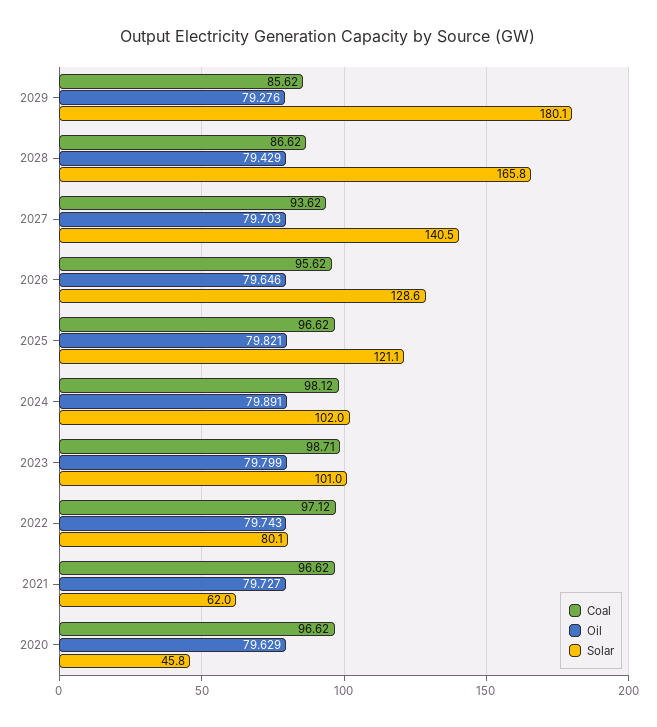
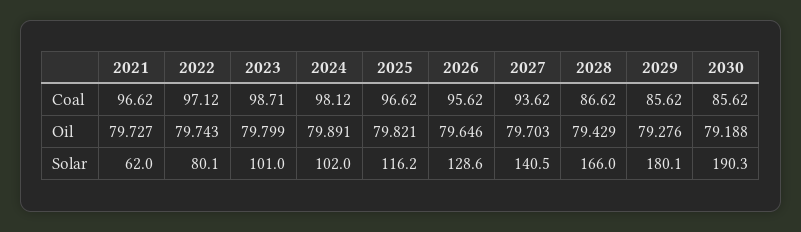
Solar, 2028: 165.8 -> 166
Solar, 2025: 121.1 -> 116.2
Coal, 2020: 96.62 -> none
Oil, 2020: 79.629 -> none
Solar, 2020: 45.8 -> none
Coal, 2030: none -> 85.62
Oil, 2030: none -> 79.188
Solar, 2030: none -> 190.3

